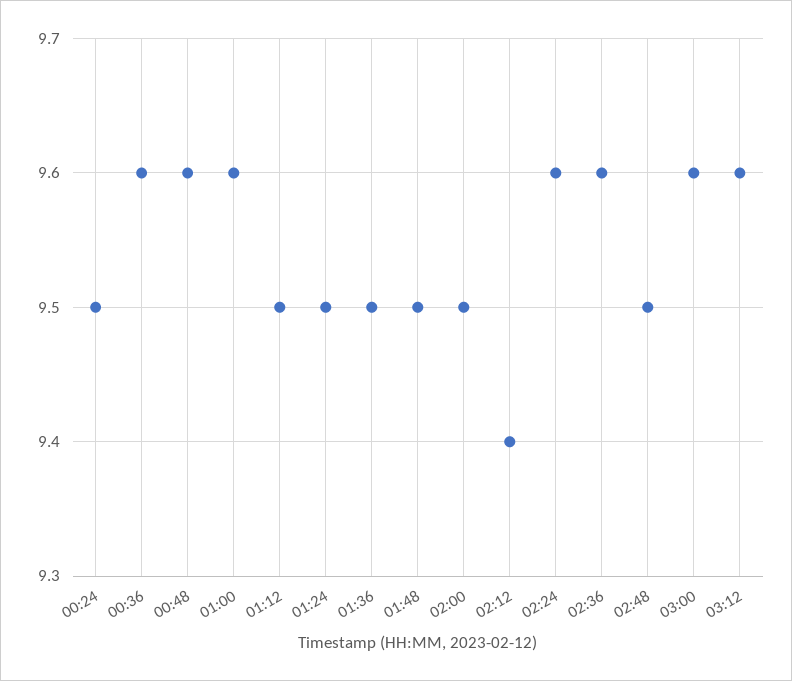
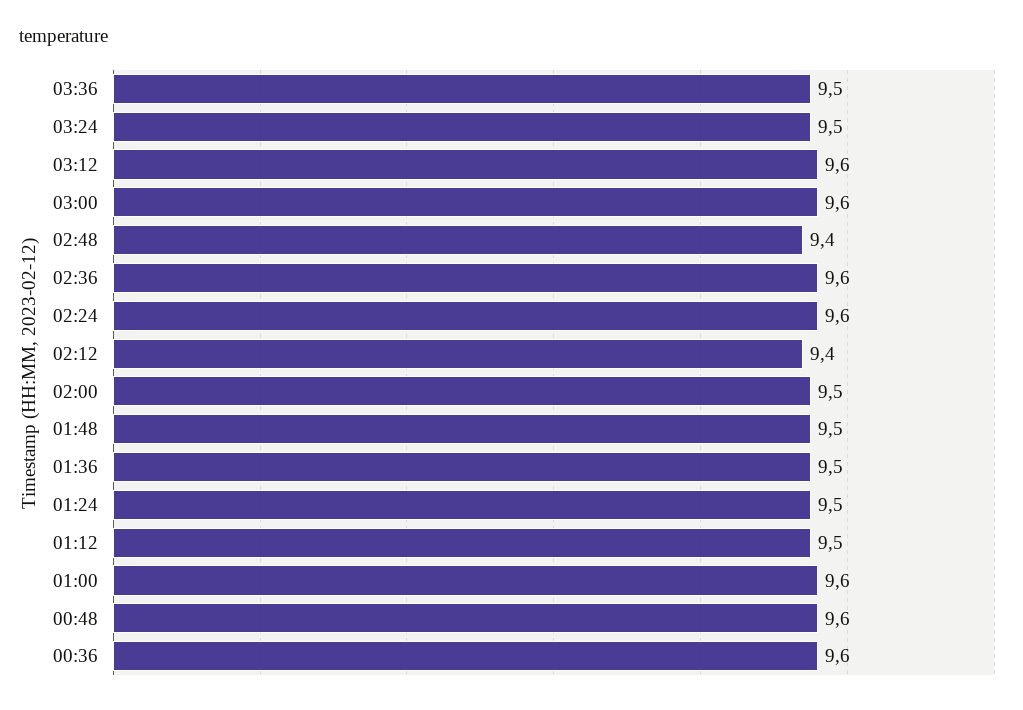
00:24: 9.5 -> none
02:48: 9.5 -> 9.4
03:36: none -> 9.5
03:24: none -> 9.5

